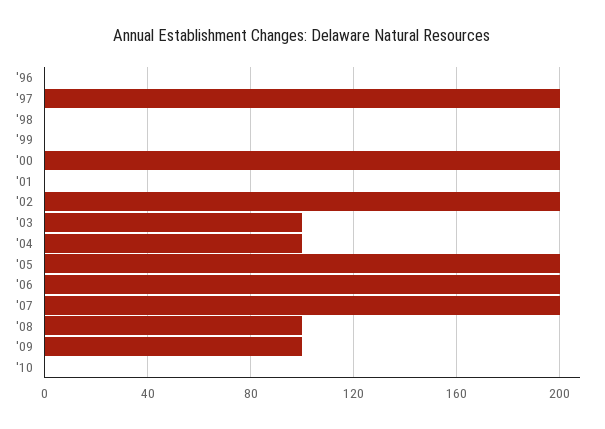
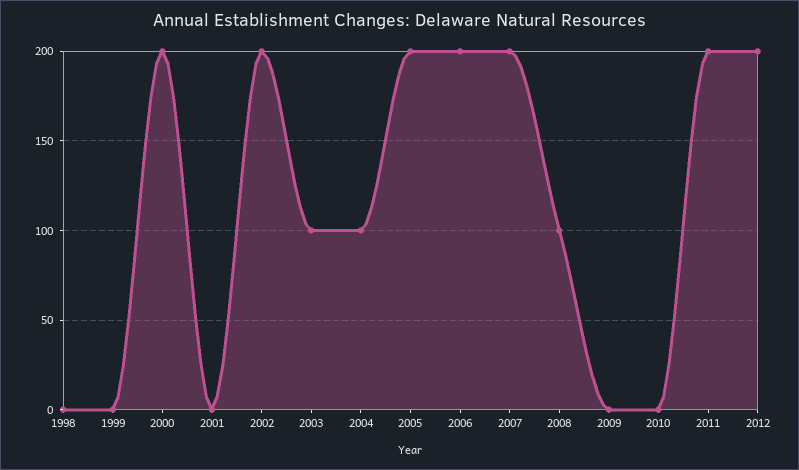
'96: 0 -> none
'97: 200 -> none
'09: 100 -> 0
2011: none -> 200
2012: none -> 200

